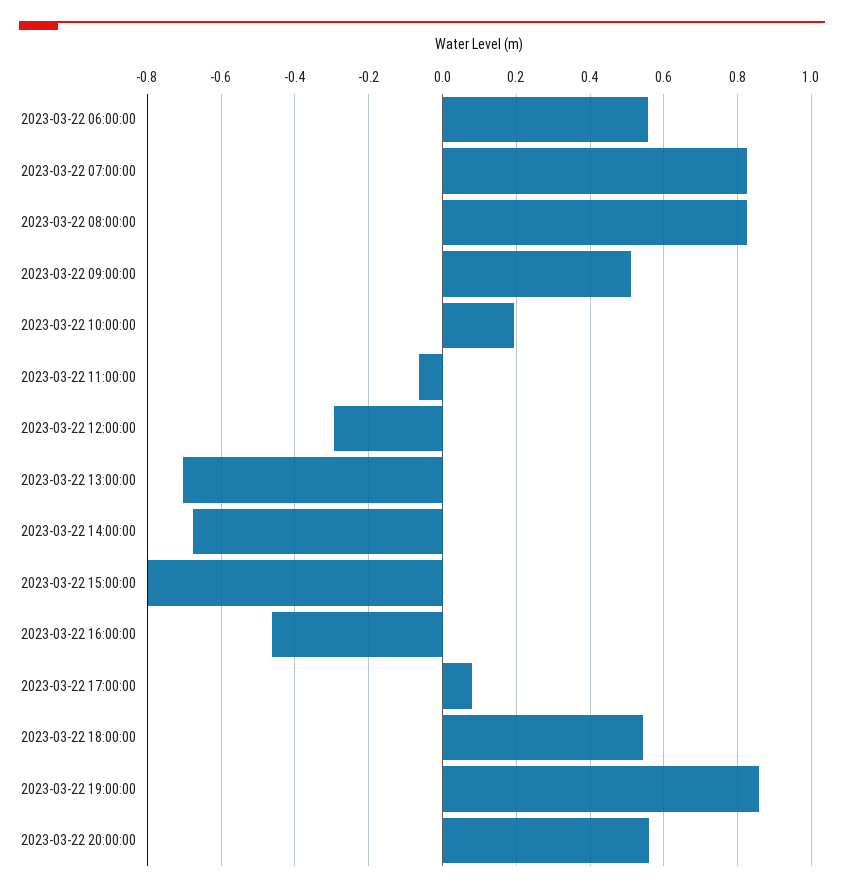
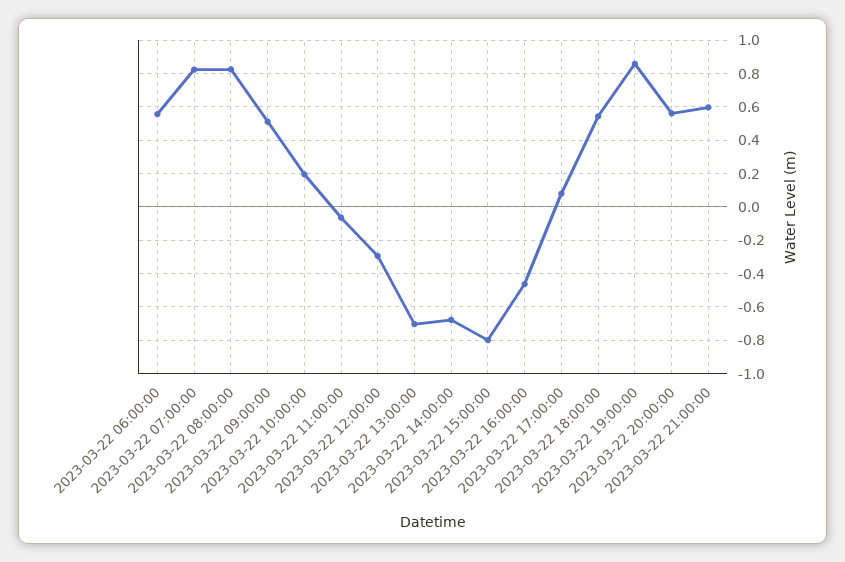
2023-03-22 21:00:00: none -> 0.6

